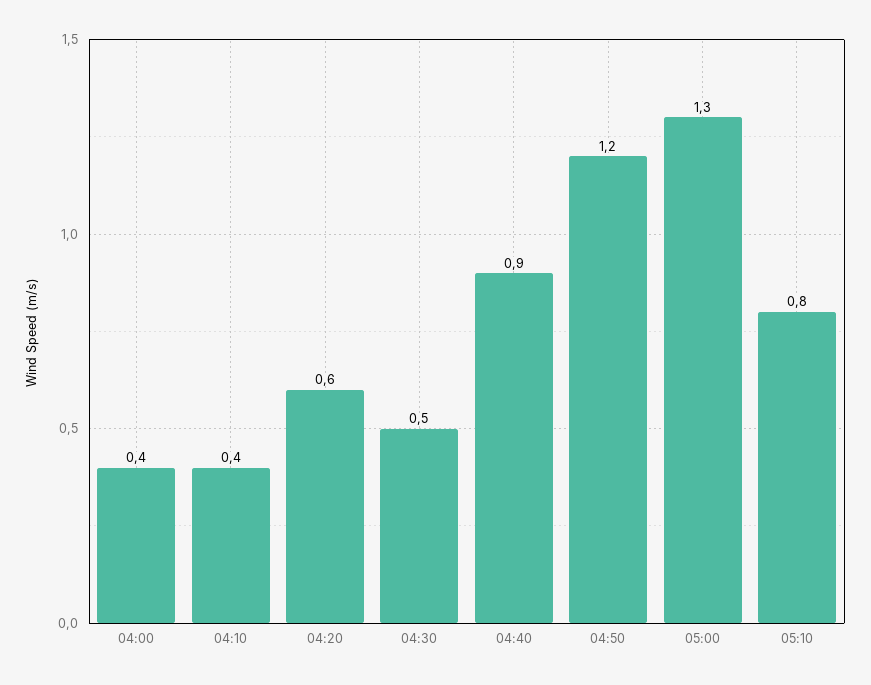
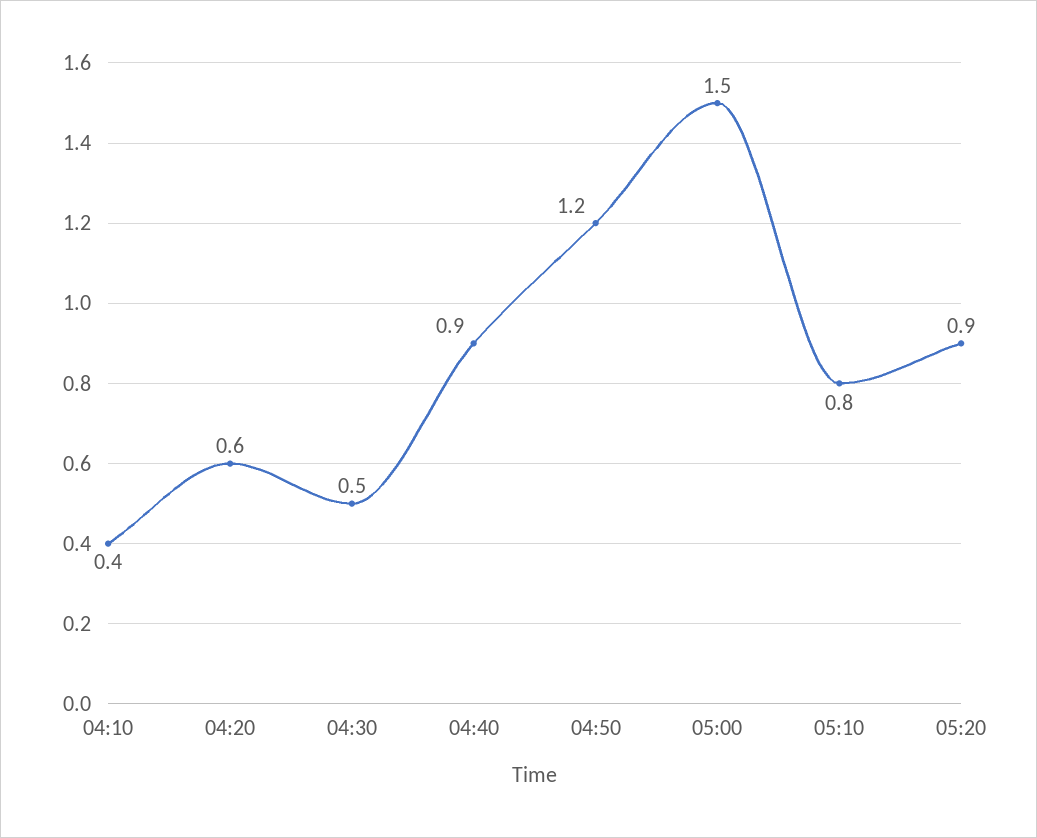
04:00: 0.4 -> none
05:00: 1.3 -> 1.5
05:20: none -> 0.9

